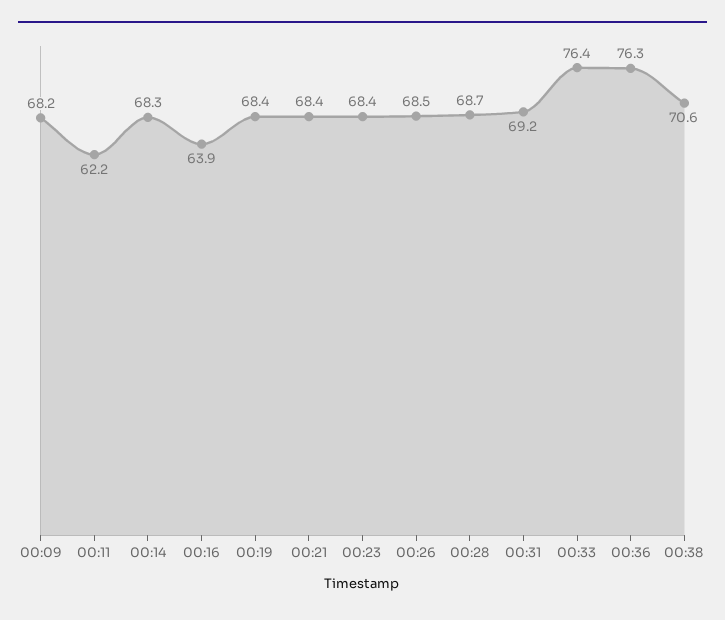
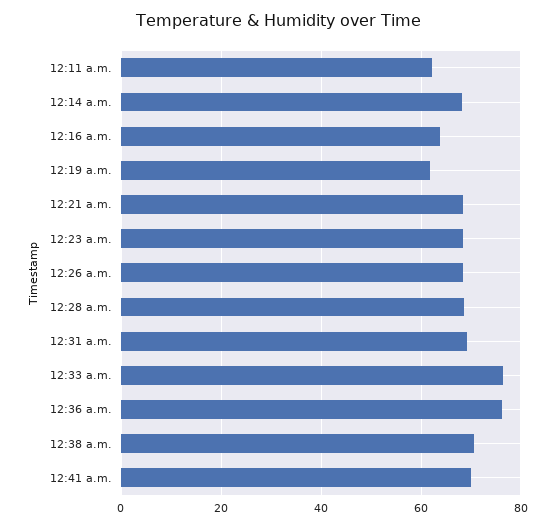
00:09: 68.2 -> none
00:19: 68.4 -> 62
12:41 a.m.: none -> 70

